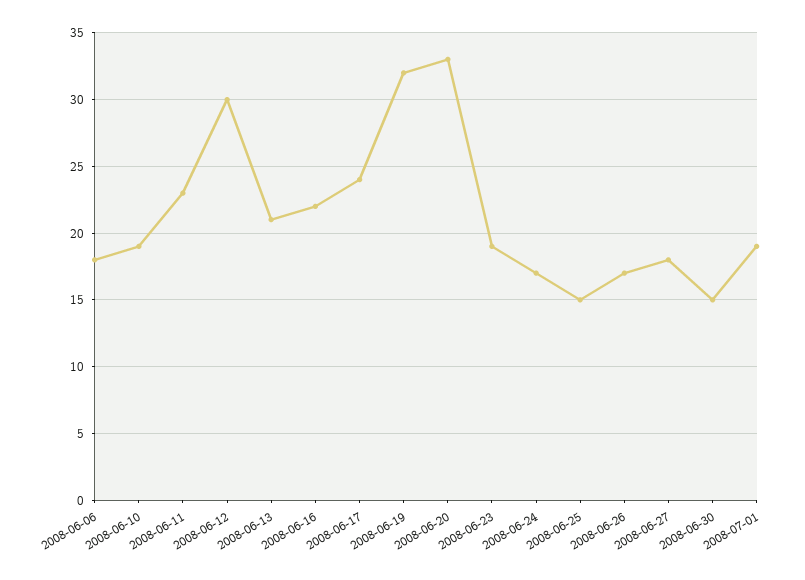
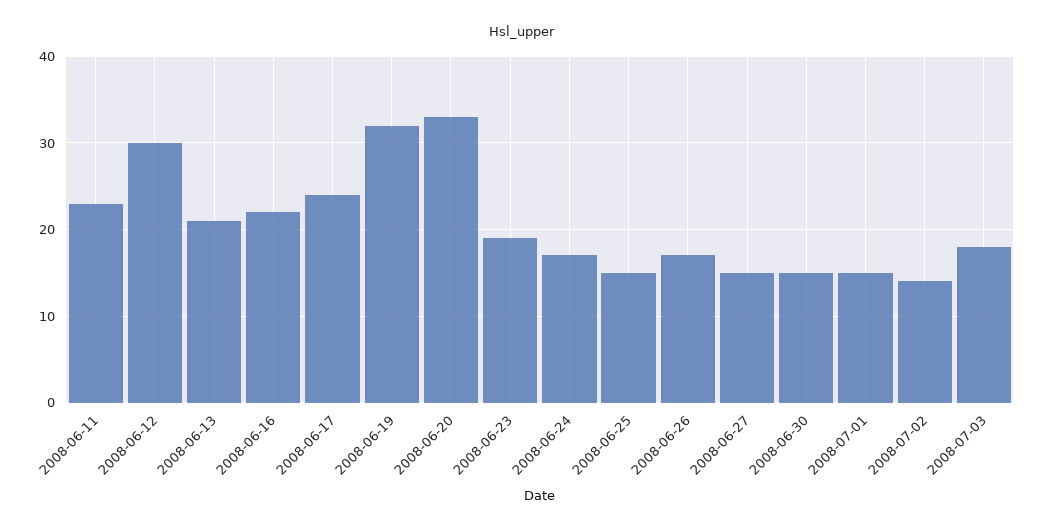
2008-06-06: 18 -> none
2008-06-10: 19 -> none
2008-06-27: 18 -> 15
2008-07-01: 19 -> 15
2008-07-02: none -> 14
2008-07-03: none -> 18

